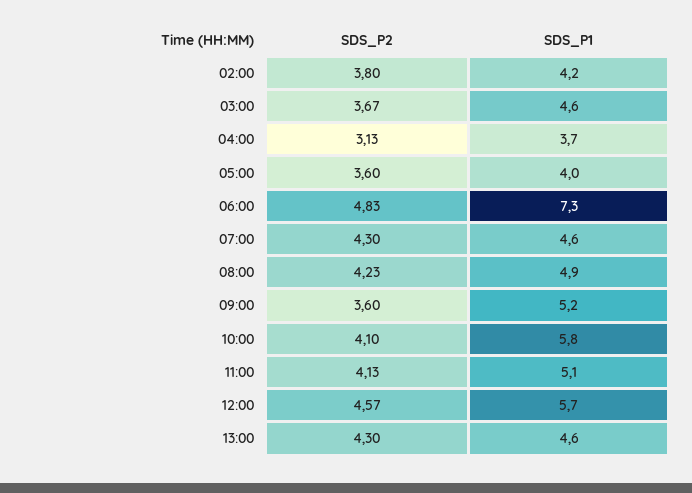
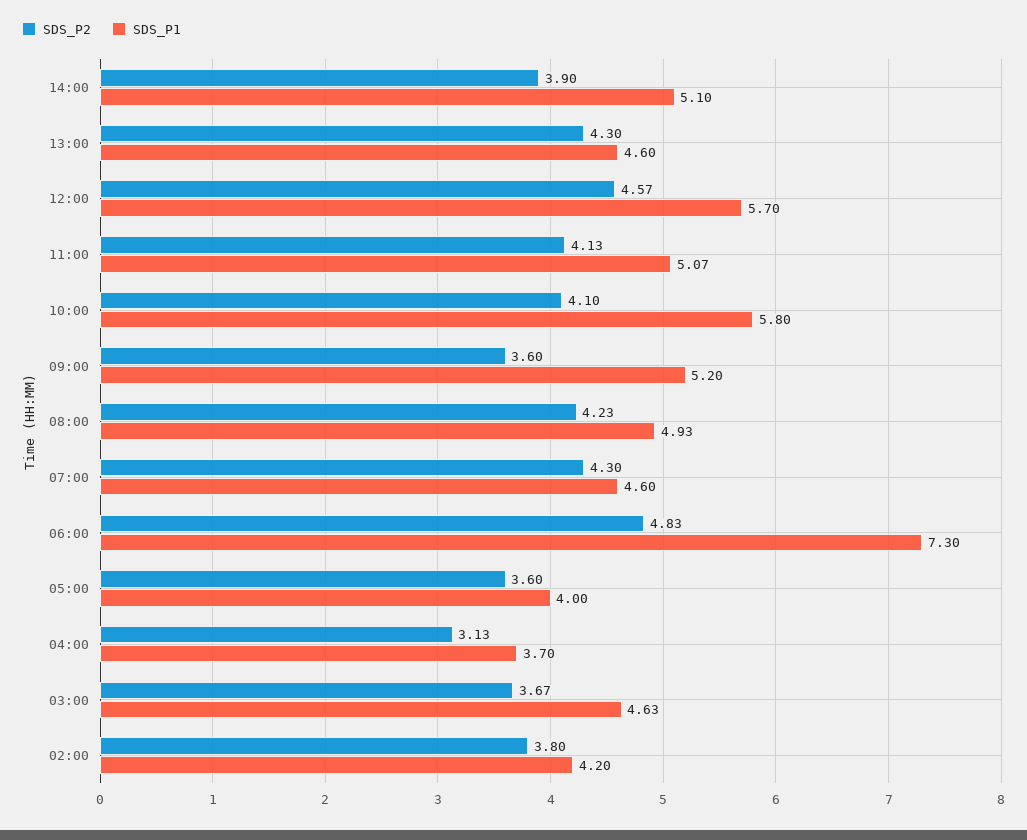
SDS_P2, 14:00: none -> 3.9
SDS_P1, 14:00: none -> 5.1

